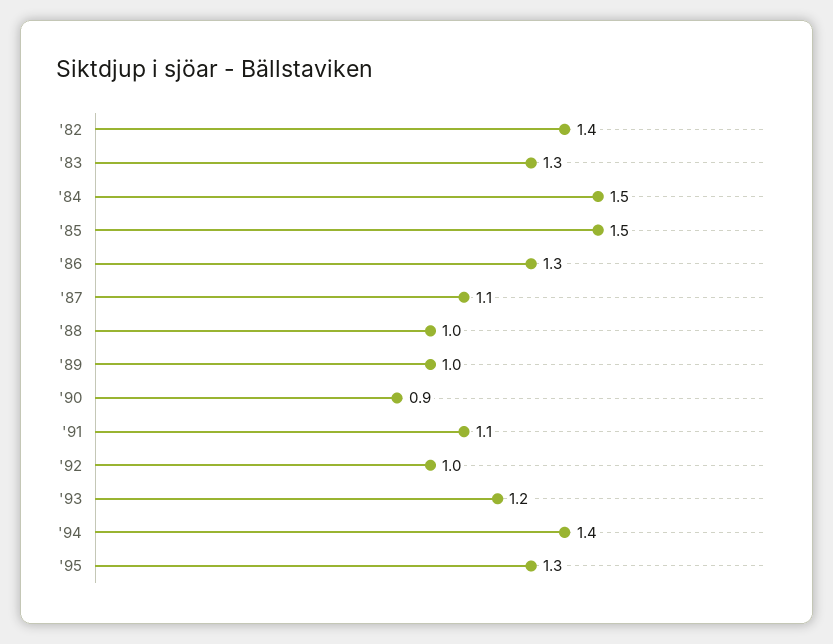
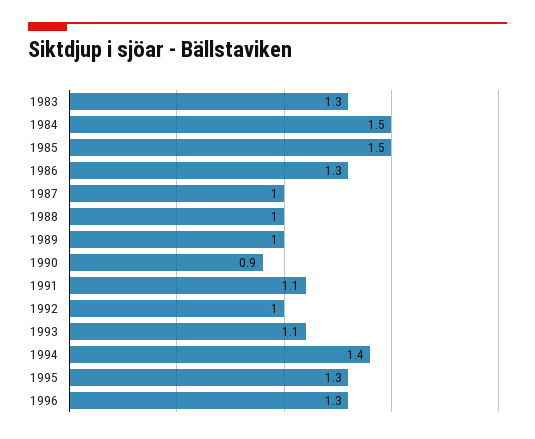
'82: 1.4 -> none
'87: 1.1 -> 1
'93: 1.2 -> 1.1
1996: none -> 1.3

